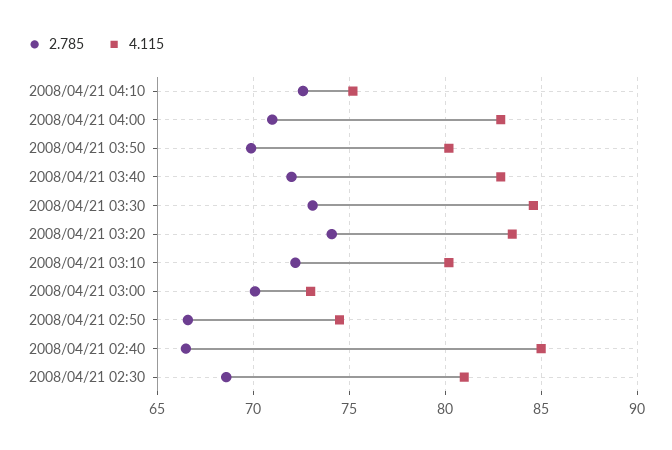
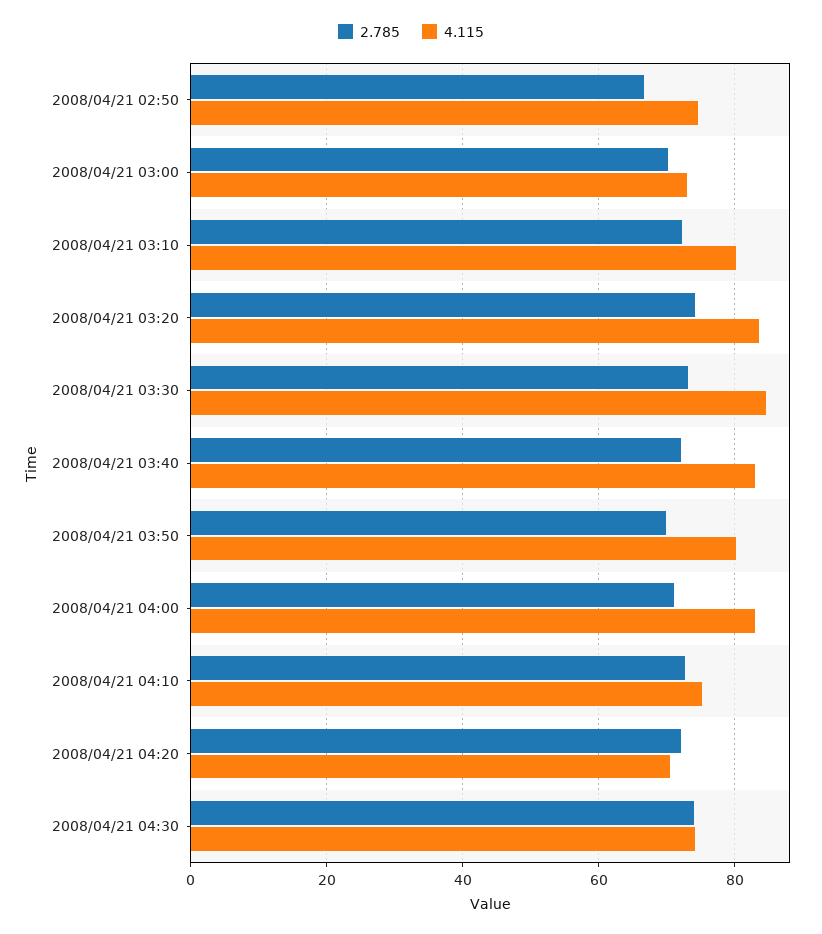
2.785, 2008/04/21 02:40: 66.5 -> none
4.115, 2008/04/21 02:40: 85 -> none
2.785, 2008/04/21 02:30: 68.5 -> none
4.115, 2008/04/21 02:30: 81 -> none
2.785, 2008/04/21 04:20: none -> 72
4.115, 2008/04/21 04:20: none -> 70
2.785, 2008/04/21 04:30: none -> 74
4.115, 2008/04/21 04:30: none -> 74

